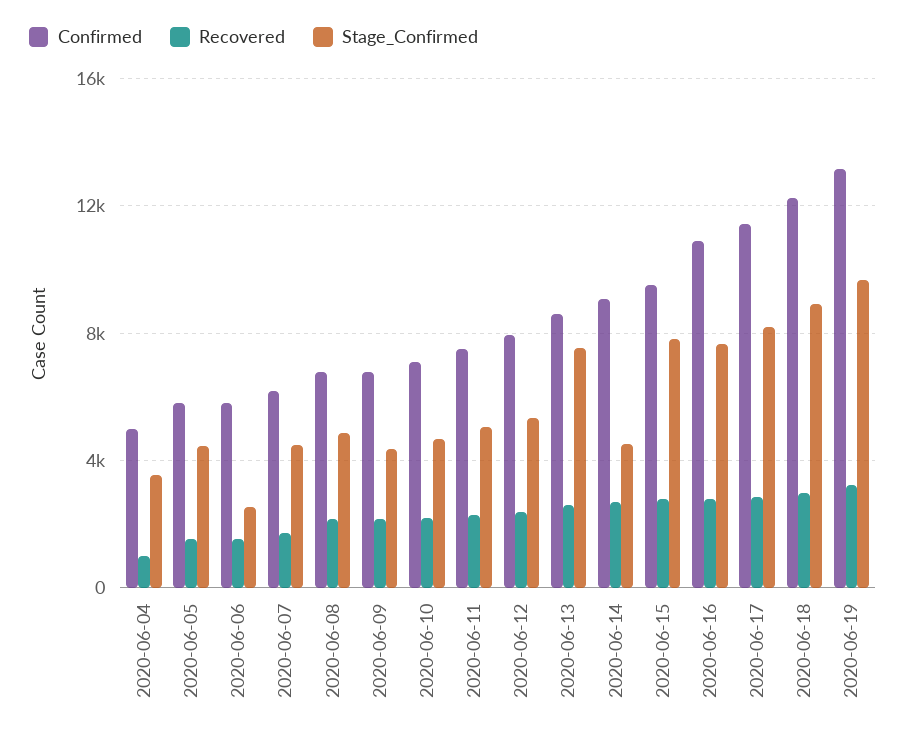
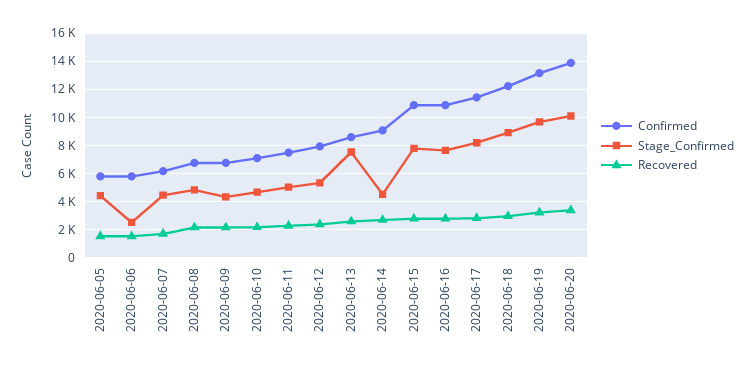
Confirmed, 2020-06-04: 5000 -> none
Recovered, 2020-06-04: 1000 -> none
Stage_Confirmed, 2020-06-04: 3500 -> none
Confirmed, 2020-06-15: 9500 -> 11000
Confirmed, 2020-06-20: none -> 14000
Stage_Confirmed, 2020-06-20: none -> 10000
Recovered, 2020-06-20: none -> 3500

